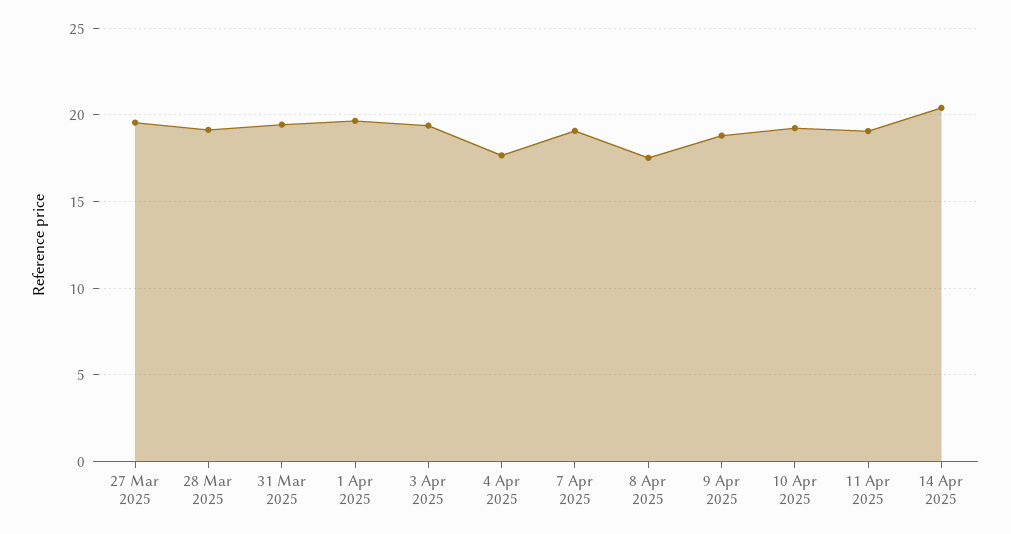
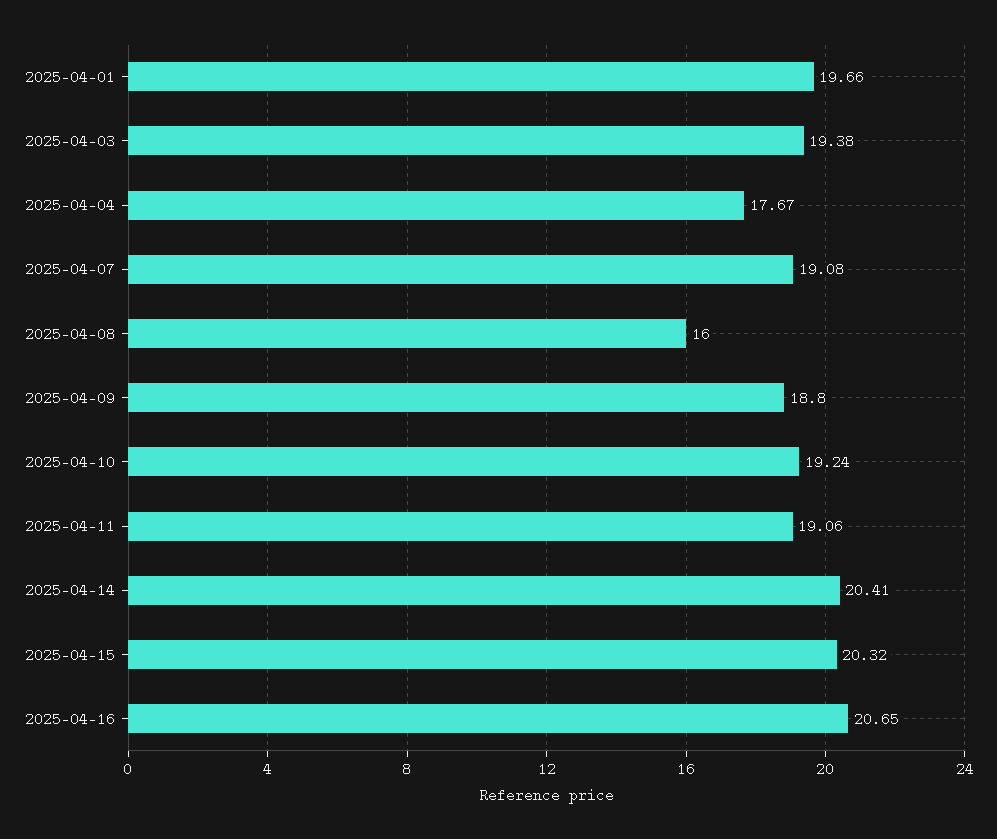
27 Mar 2025: 19.5 -> none
28 Mar 2025: 19 -> none
31 Mar 2025: 19.5 -> none
8 Apr 2025: 17.5 -> 16
2025-04-15: none -> 20.32
2025-04-16: none -> 20.65

